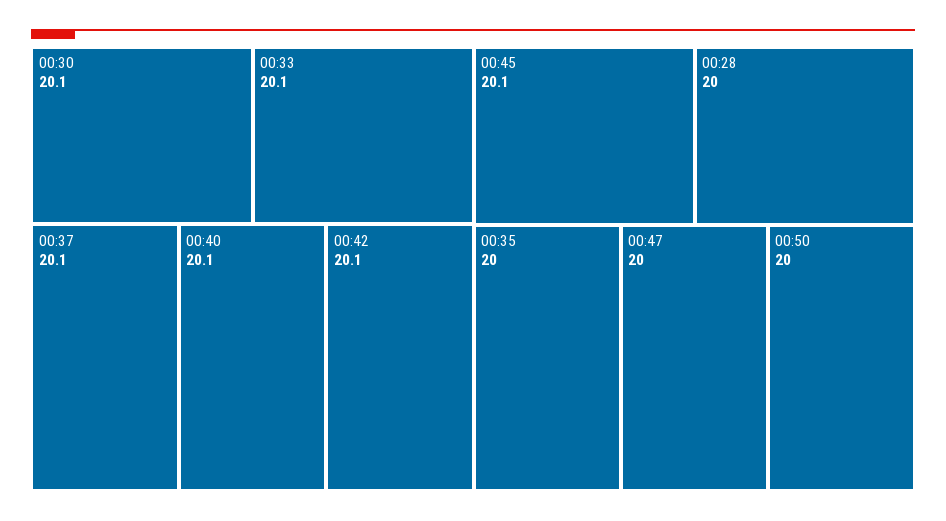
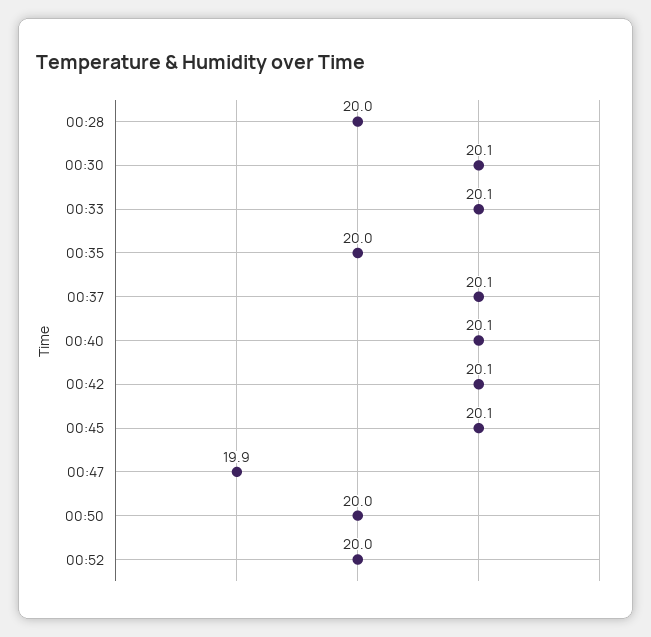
00:47: 20 -> 19.9
00:52: none -> 20

